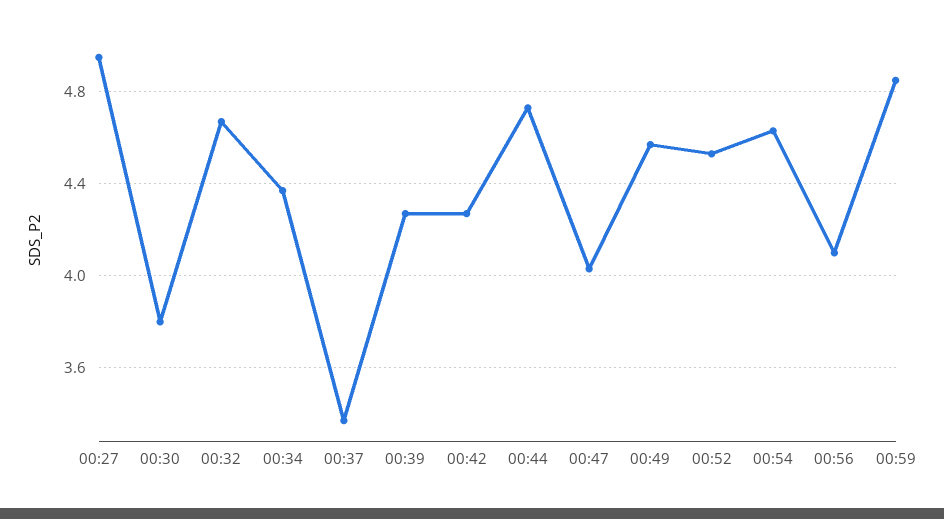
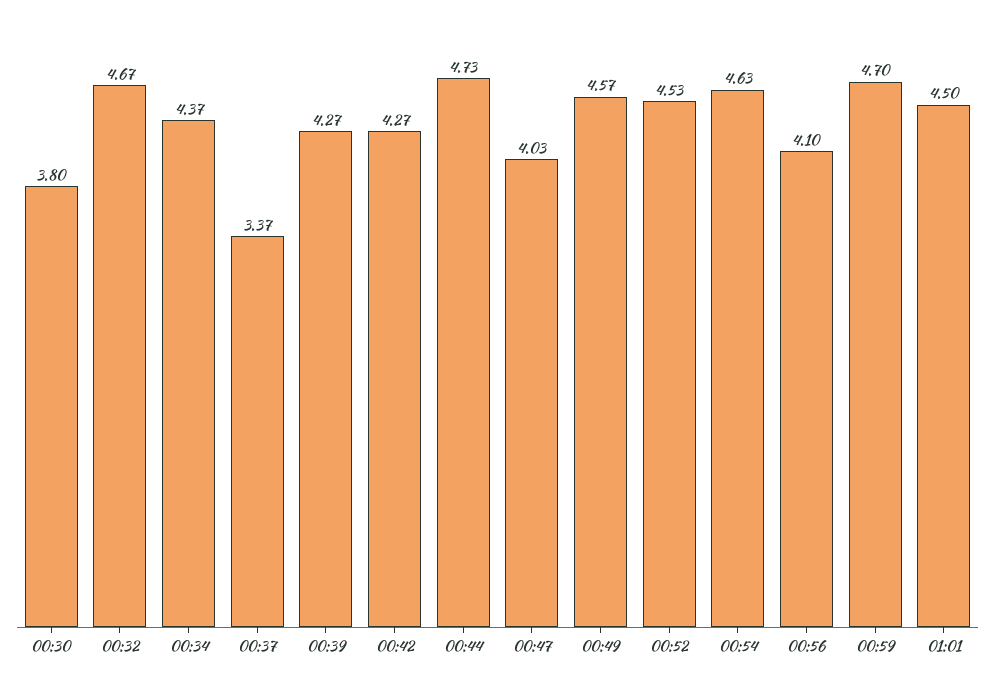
00:27: 4.95 -> none
00:59: 4.85 -> 4.7
01:01: none -> 4.5

